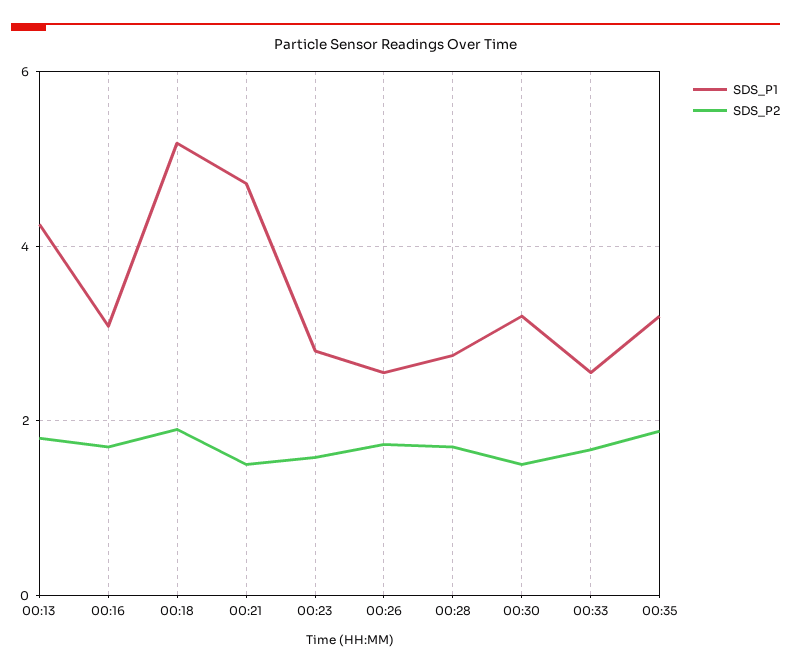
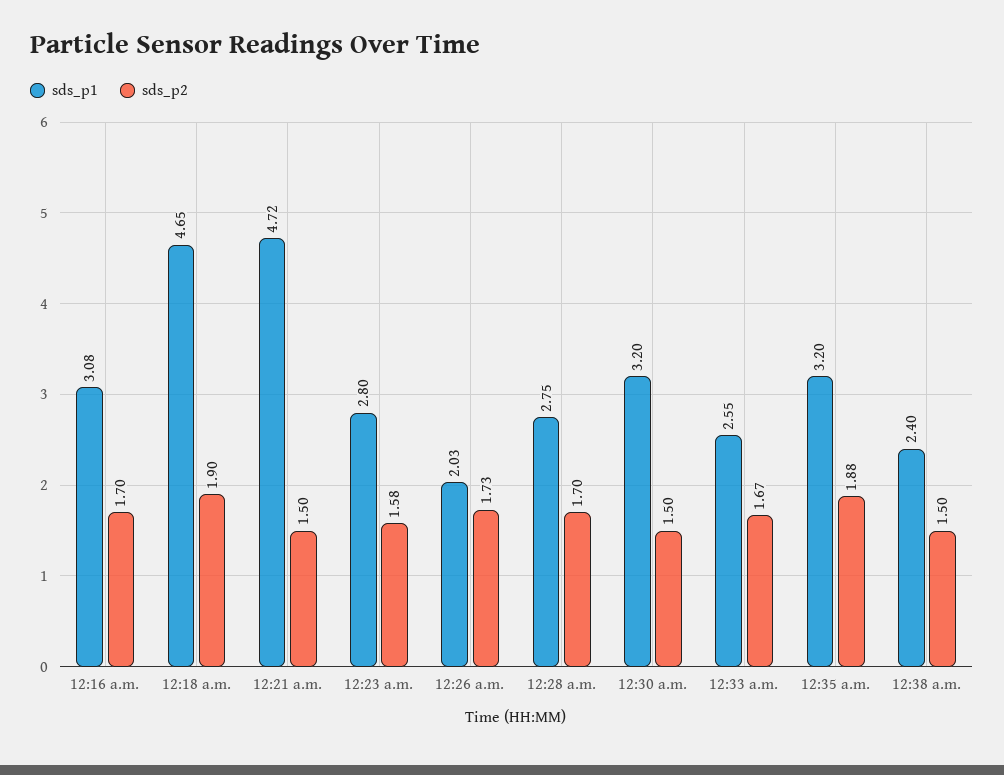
SDS_P1, 00:13: 4.2 -> none
SDS_P2, 00:13: 1.8 -> none
SDS_P1, 00:18: 5.2 -> 4.65
SDS_P1, 00:26: 2.6 -> 2.03
SDS_P1, 12:38 a.m.: none -> 2.4
SDS_P2, 12:38 a.m.: none -> 1.5

